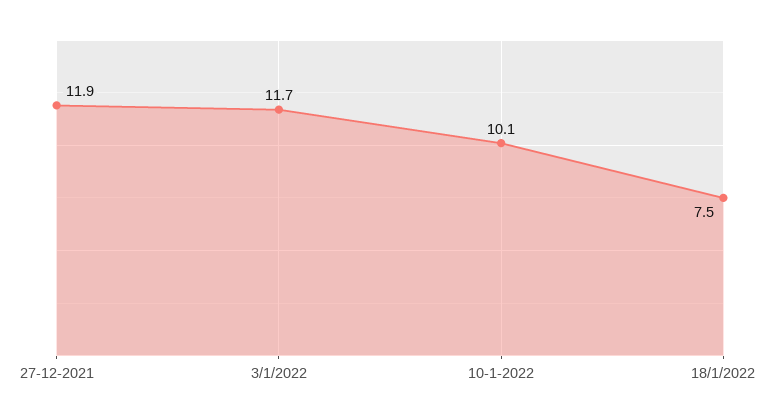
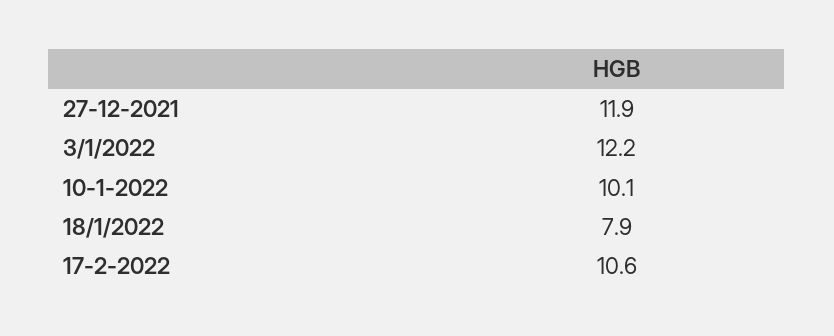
3/1/2022: 11.7 -> 12.2
18/1/2022: 7.5 -> 7.9
17-2-2022: none -> 10.6

